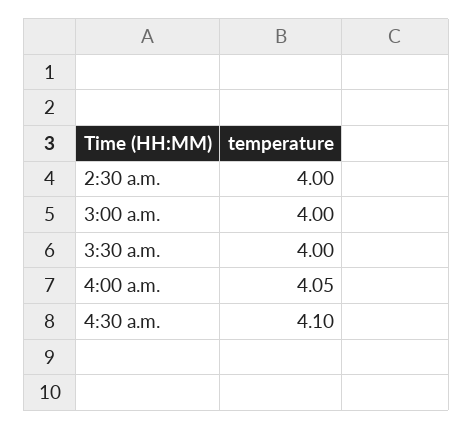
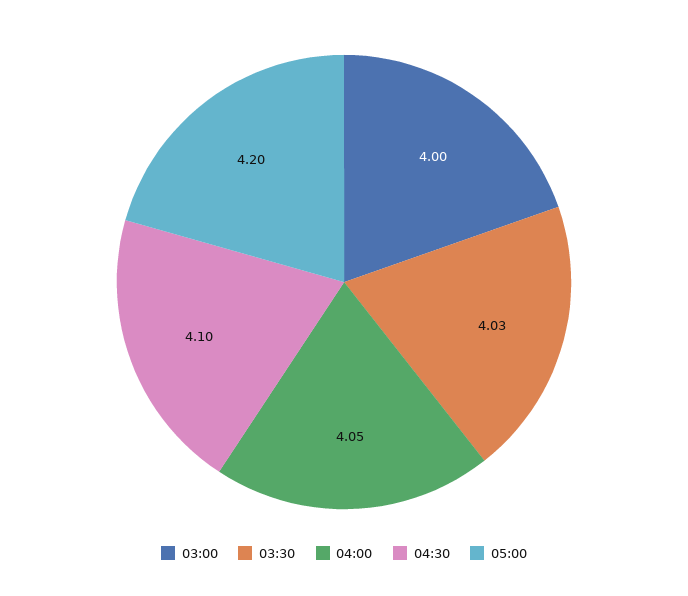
2:30 a.m.: 4 -> none
3:30 a.m.: 4 -> 4.03
05:00: none -> 4.2

